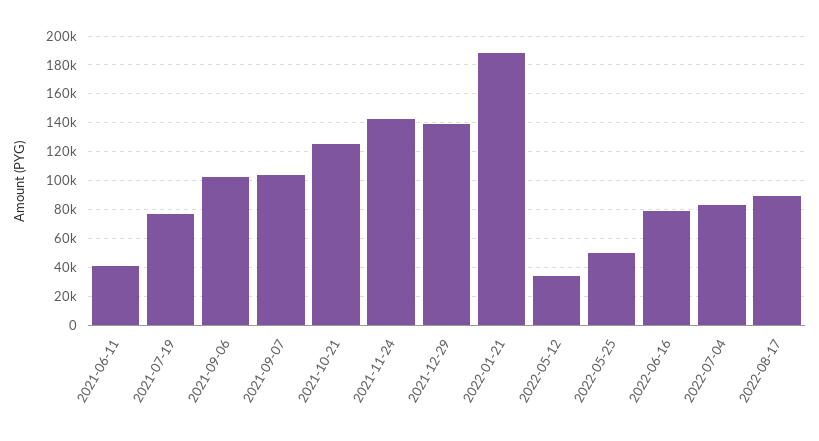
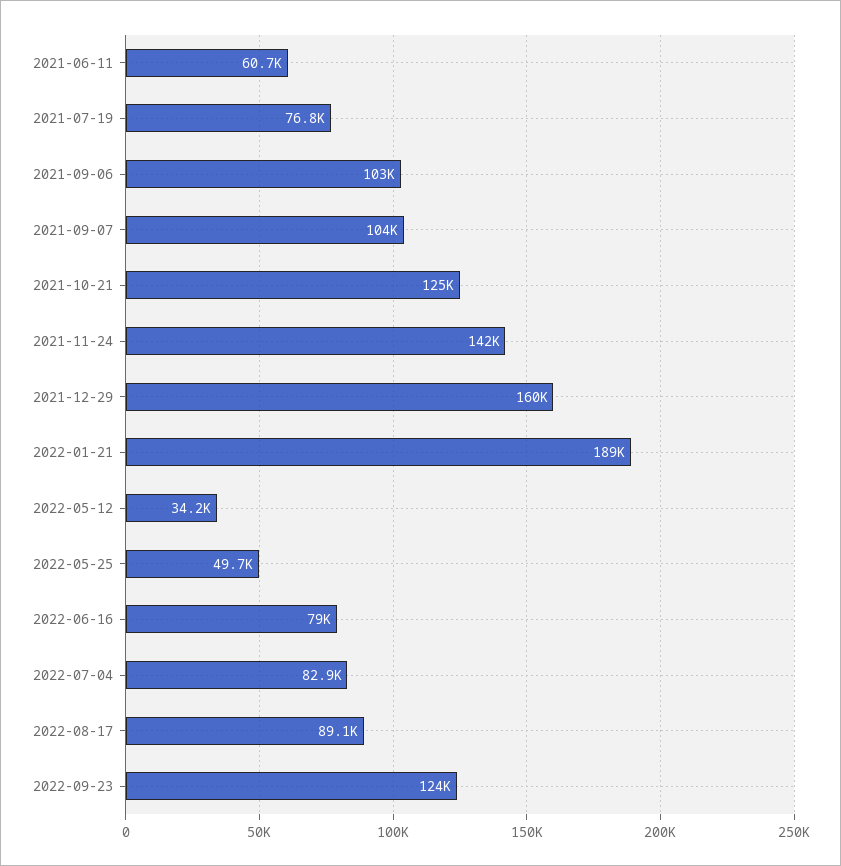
2021-06-11: 40000 -> 60700
2021-12-29: 140000 -> 160000
2022-09-23: none -> 124000

